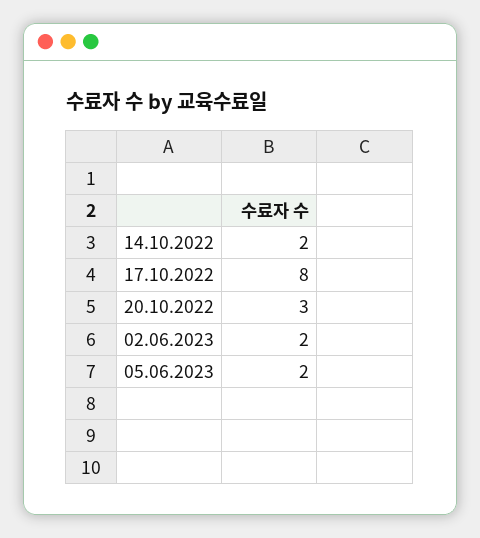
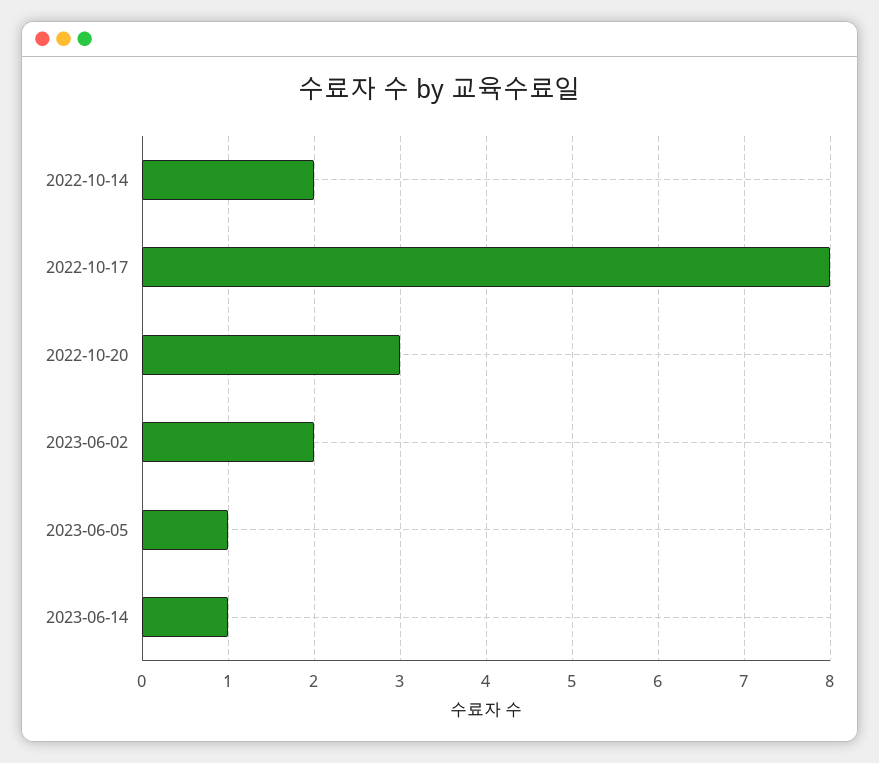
05.06.2023: 2 -> 1
2023-06-14: none -> 1

